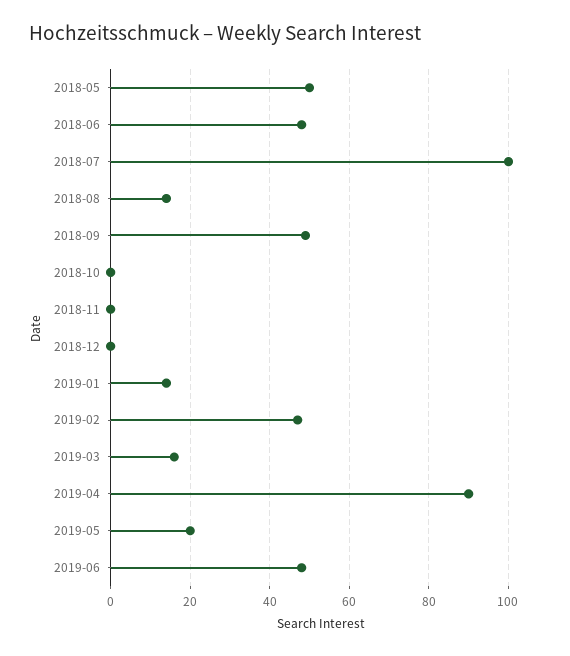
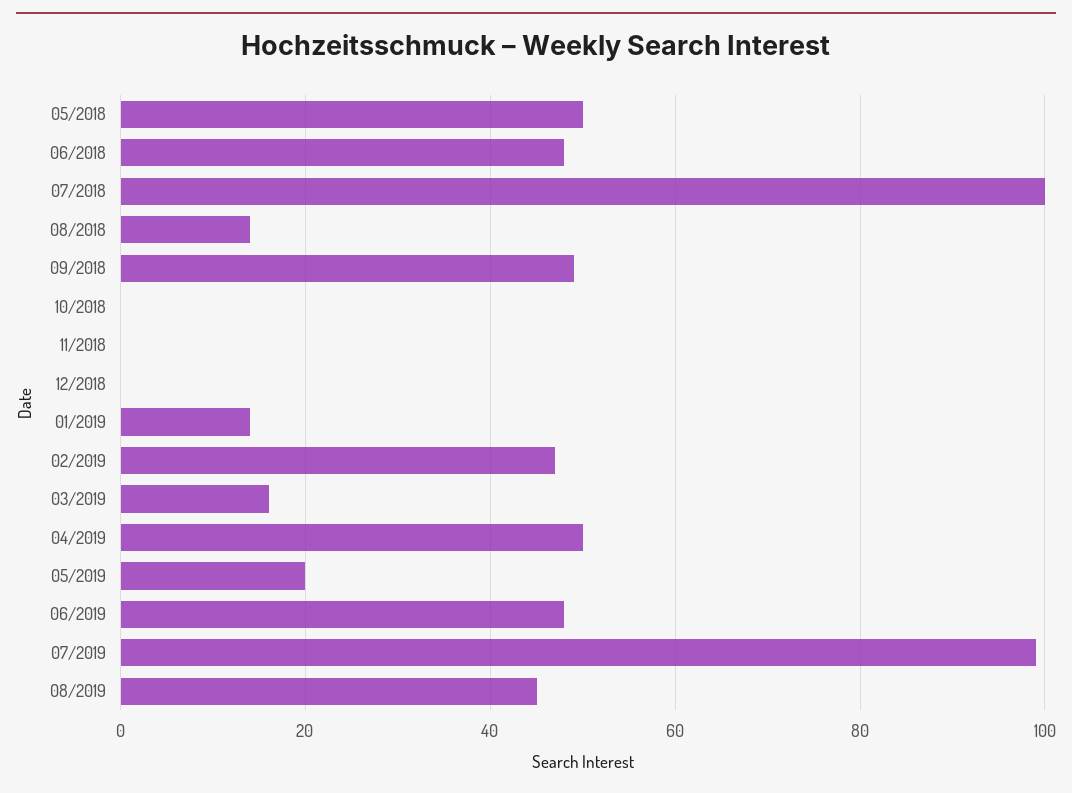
2019-04: 90 -> 50
07/2019: none -> 100
08/2019: none -> 45

